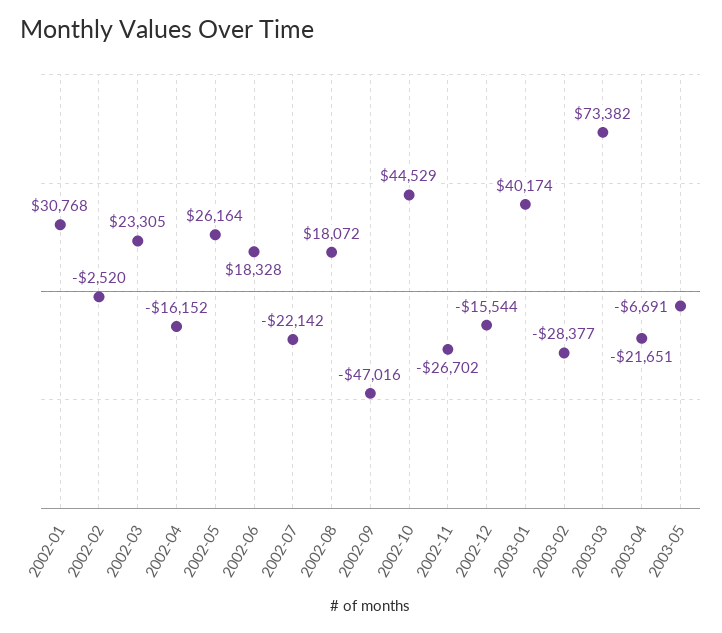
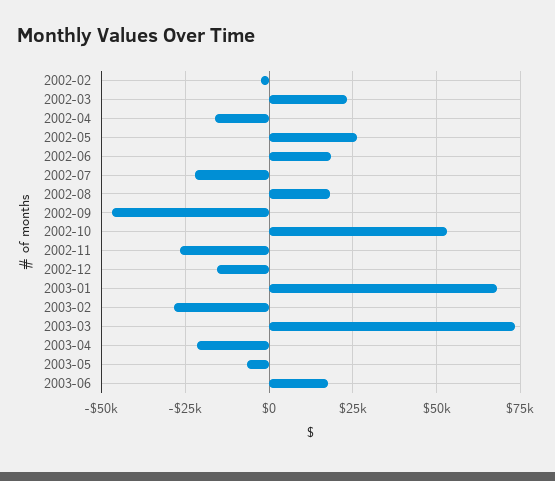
2002-01: 30768 -> none
2002-10: 44529 -> 52500
2003-01: 40174 -> 67500
2003-06: none -> 17500

